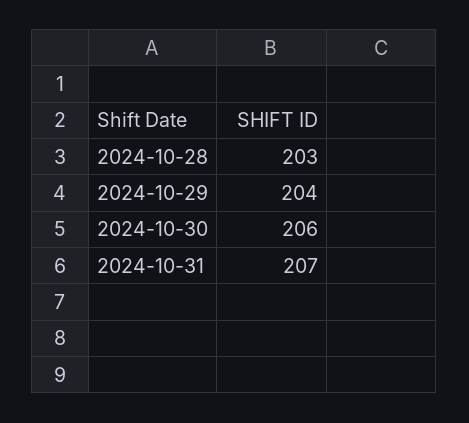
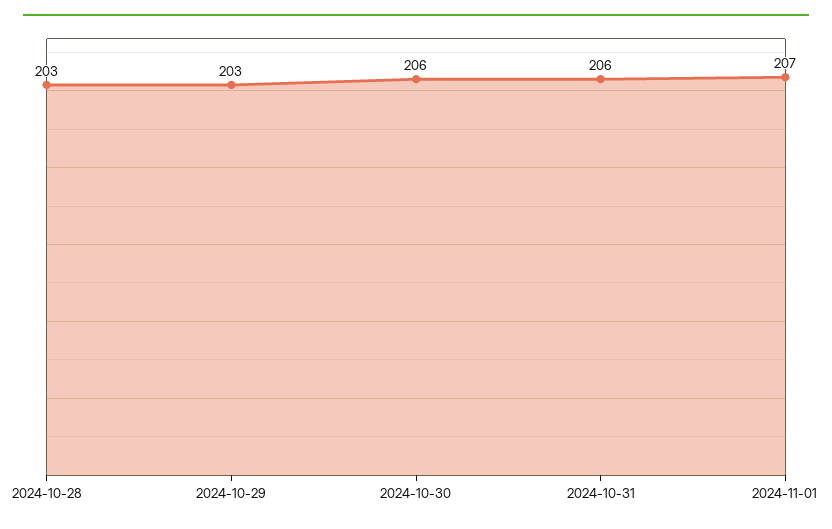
2024-10-29: 204 -> 203
2024-10-31: 207 -> 206
2024-11-01: none -> 207

